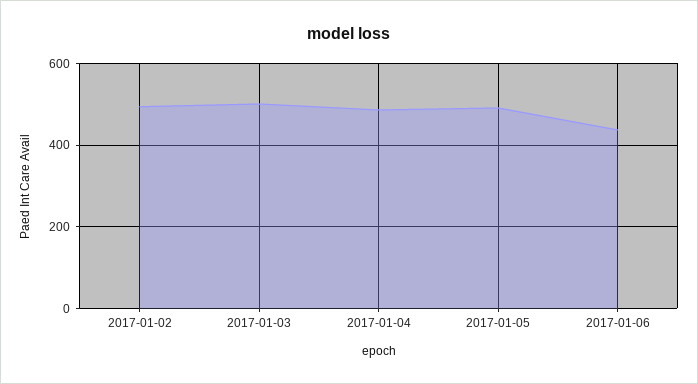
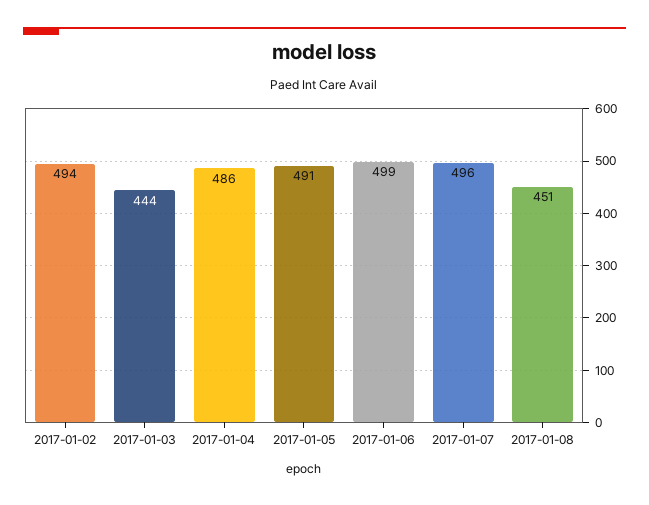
2017-01-03: 500 -> 444
2017-01-06: 440 -> 499
2017-01-07: none -> 496
2017-01-08: none -> 451

